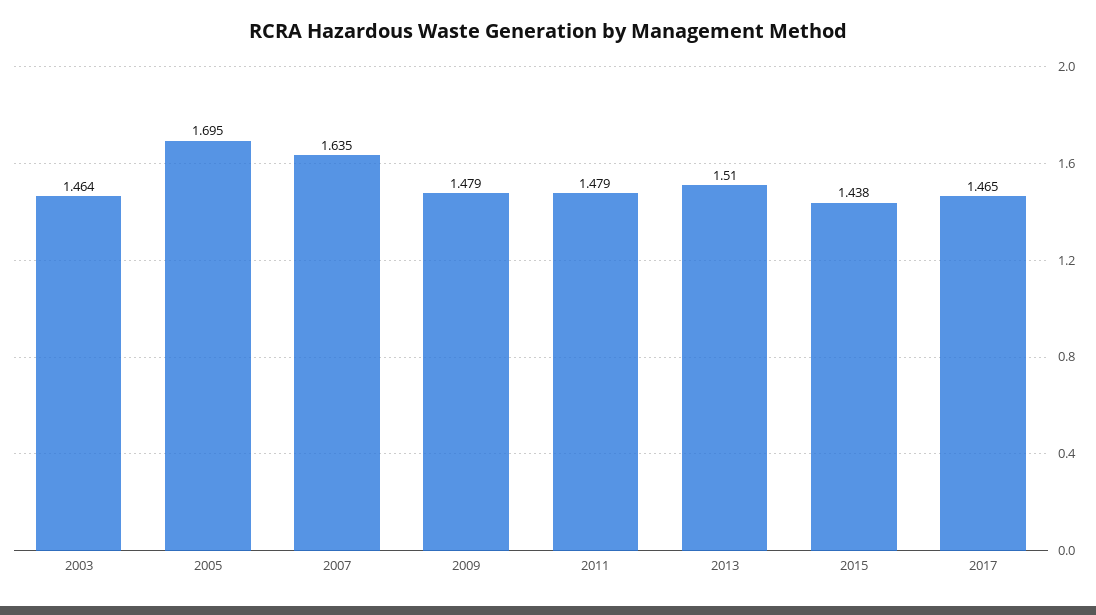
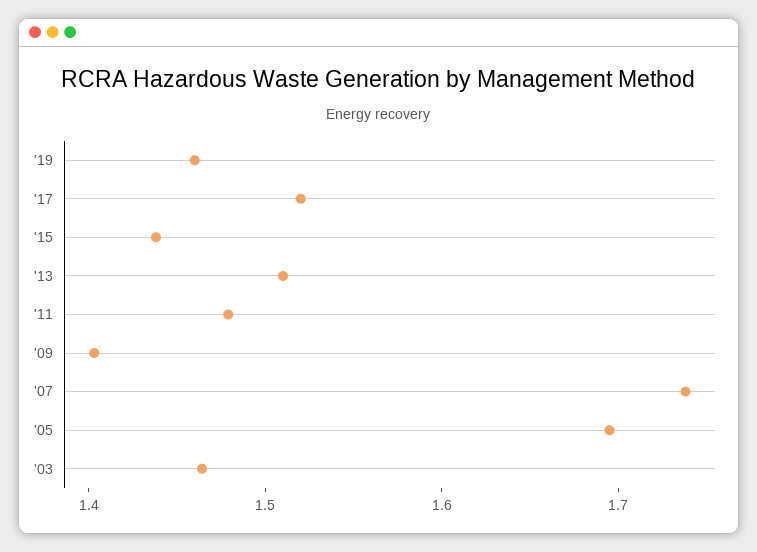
2007: 1.635 -> 1.74
2009: 1.479 -> 1.4
2017: 1.465 -> 1.52
'19: none -> 1.46

